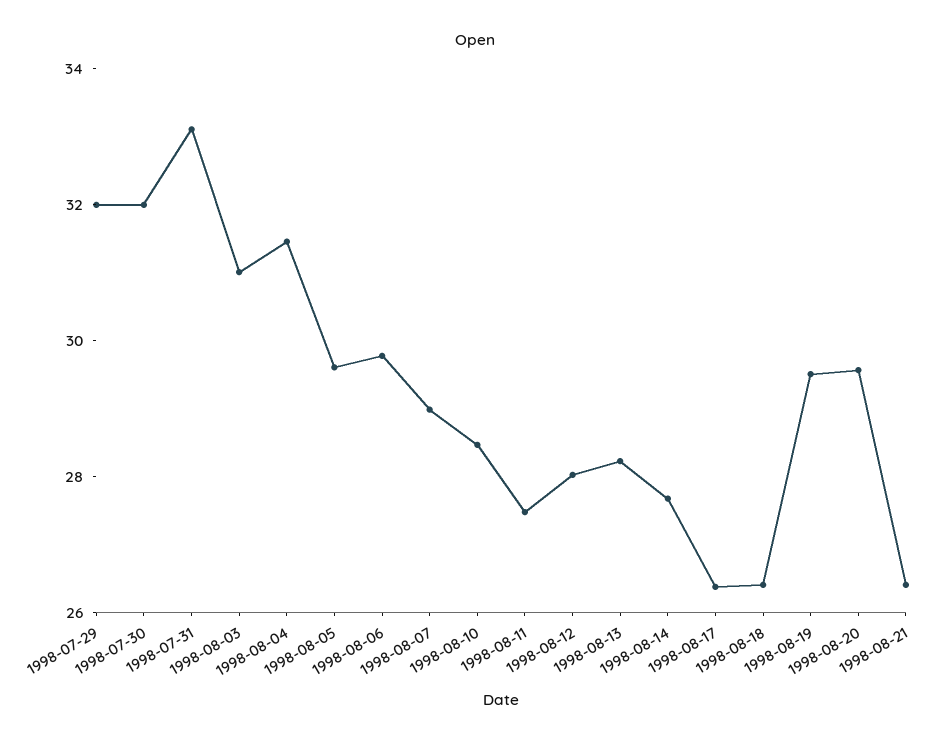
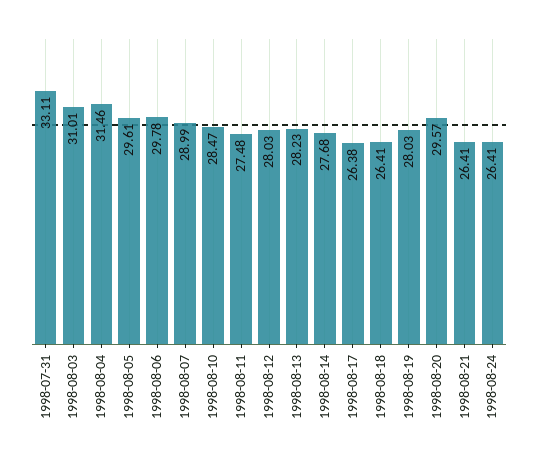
1998-07-29: 32 -> none
1998-07-30: 32 -> none
1998-08-19: 29.5 -> 28.03
1998-08-24: none -> 26.41

